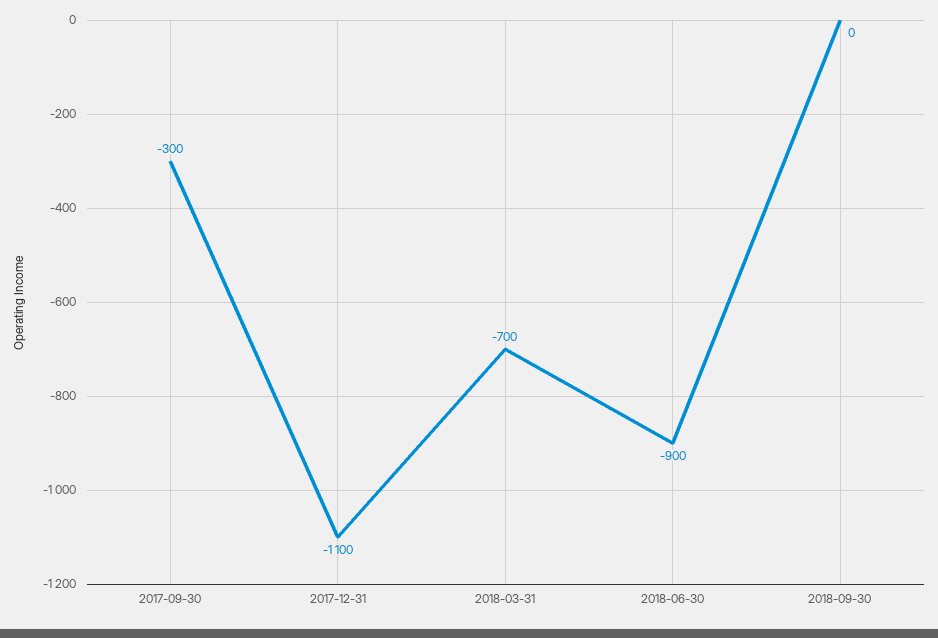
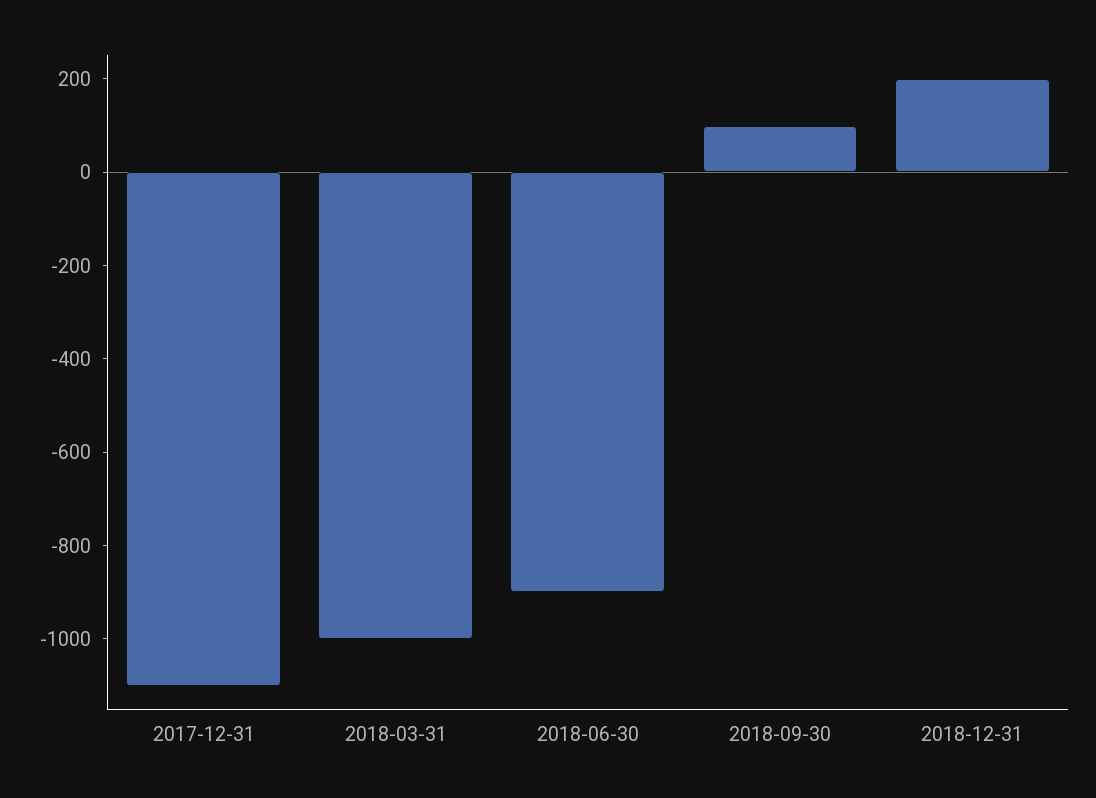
2017-09-30: -300 -> none
2018-03-31: -700 -> -1000
2018-09-30: 0 -> 100
2018-12-31: none -> 200

